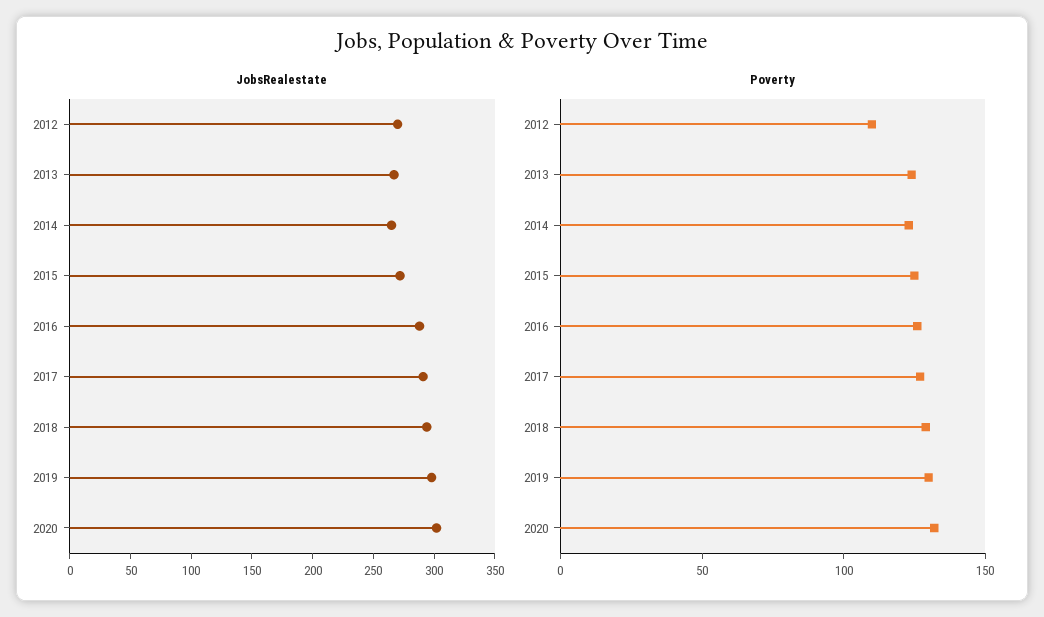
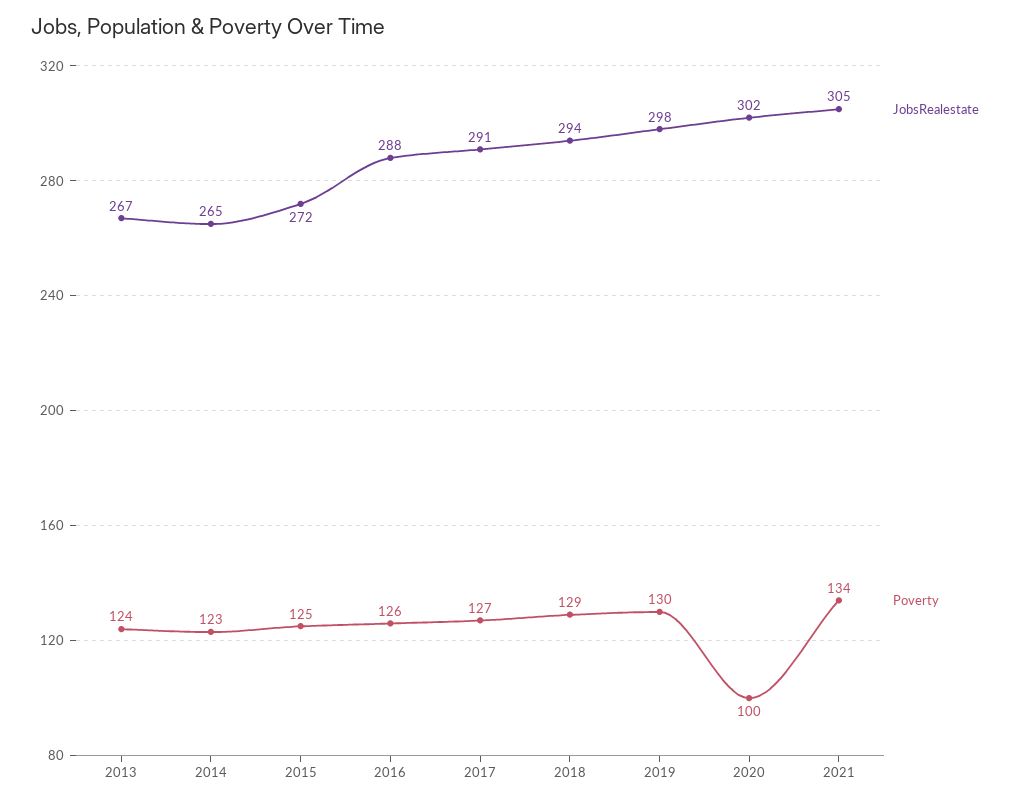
JobsRealestate, 2012: 270 -> none
Poverty, 2012: 110 -> none
Poverty, 2020: 130 -> 100
JobsRealestate, 2021: none -> 305
Poverty, 2021: none -> 134

